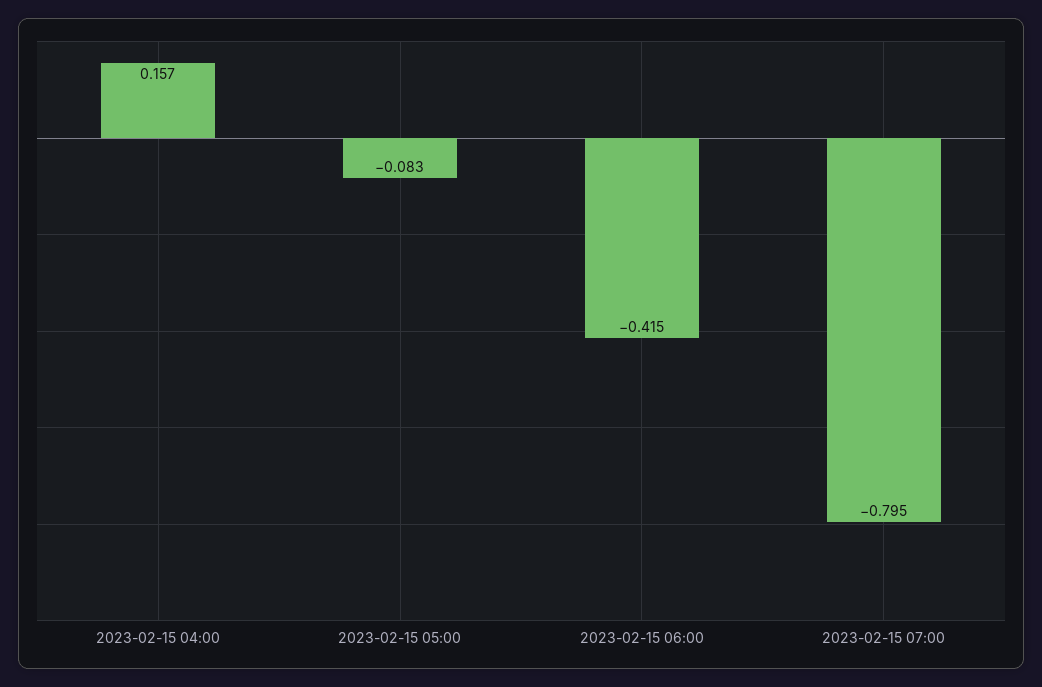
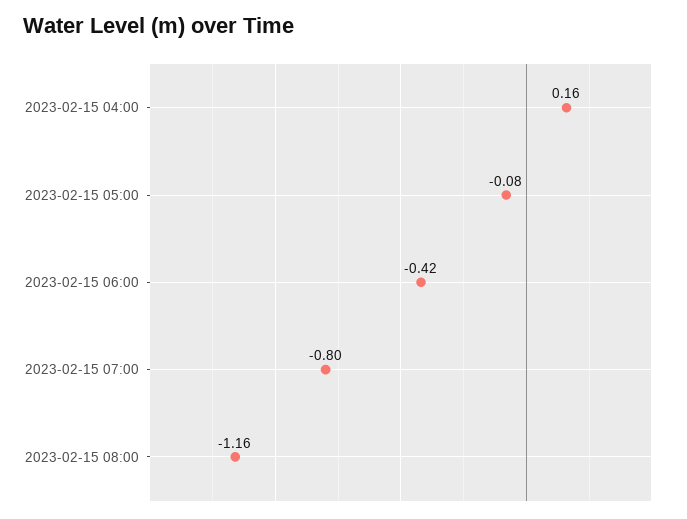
2023-02-15 08:00: none -> -1.16

